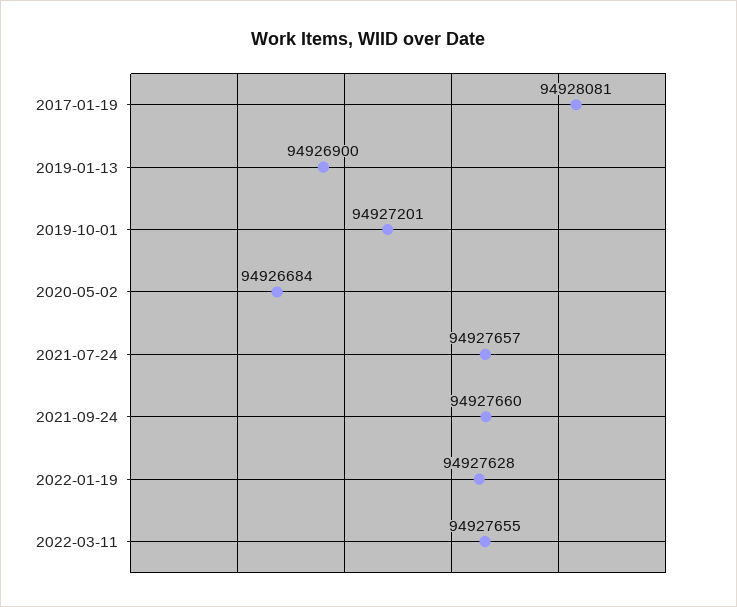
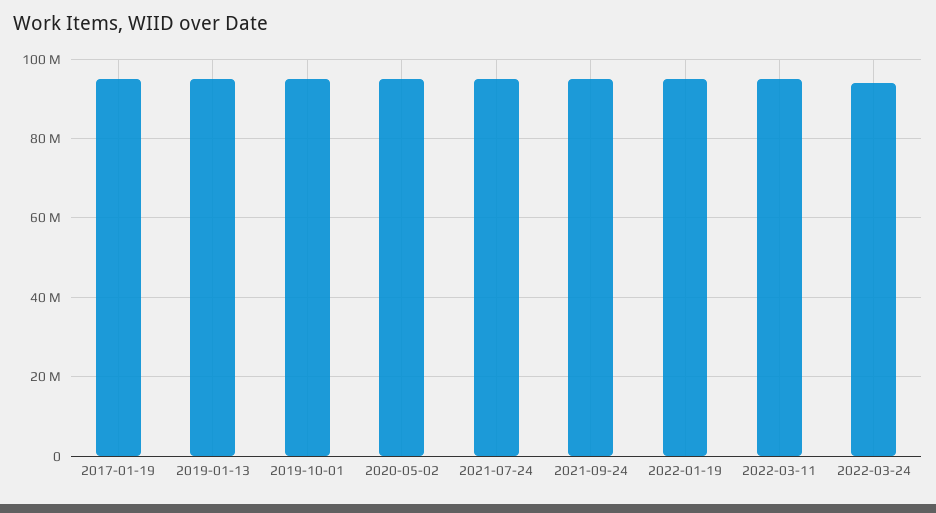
2022-03-24: none -> 94000000

